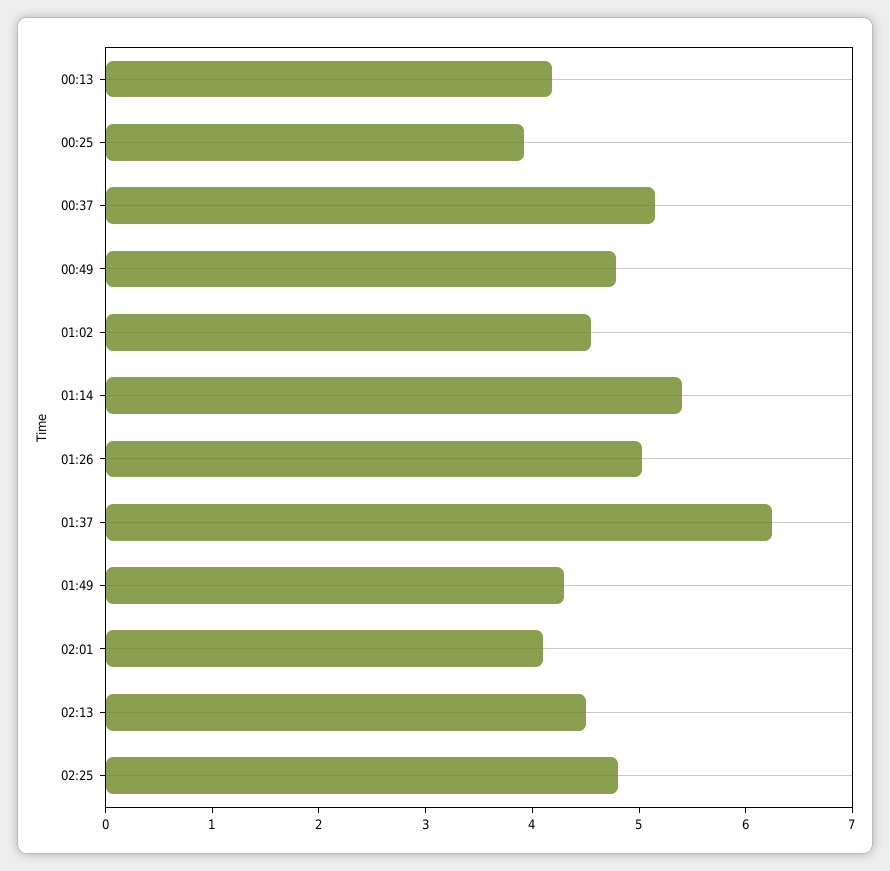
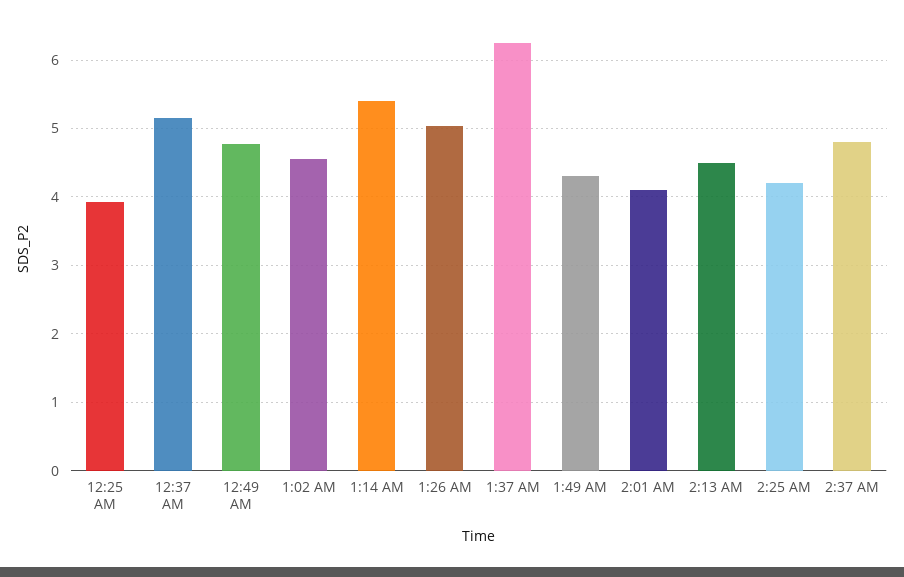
00:13: 4.2 -> none
02:25: 4.8 -> 4.2
2:37 AM: none -> 4.8

